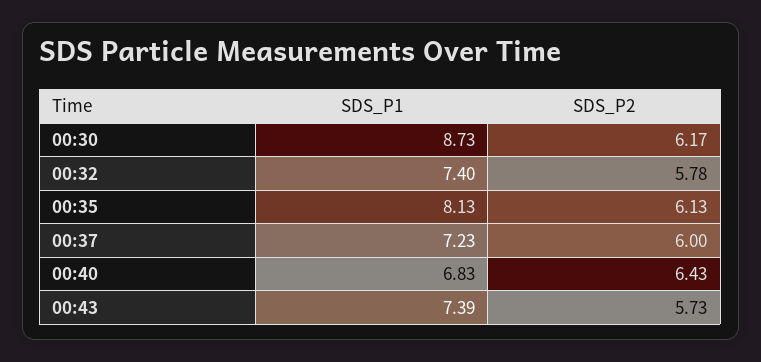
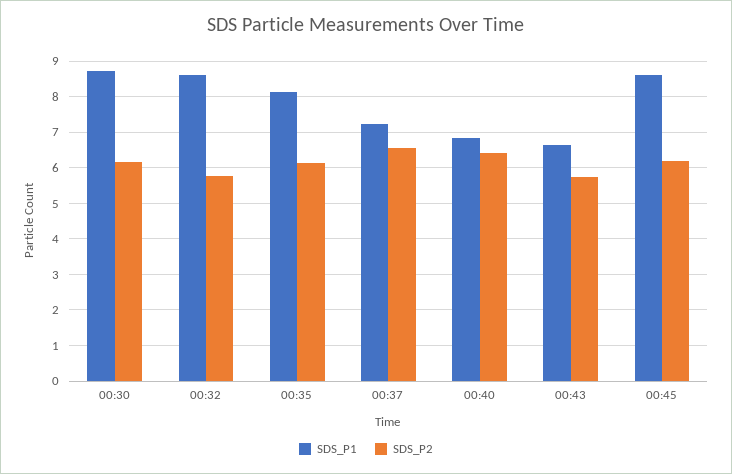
SDS_P1, 00:32: 7.4 -> 8.6
SDS_P2, 00:37: 6 -> 6.6
SDS_P1, 00:43: 7.39 -> 6.6
SDS_P1, 00:45: none -> 8.6
SDS_P2, 00:45: none -> 6.2

